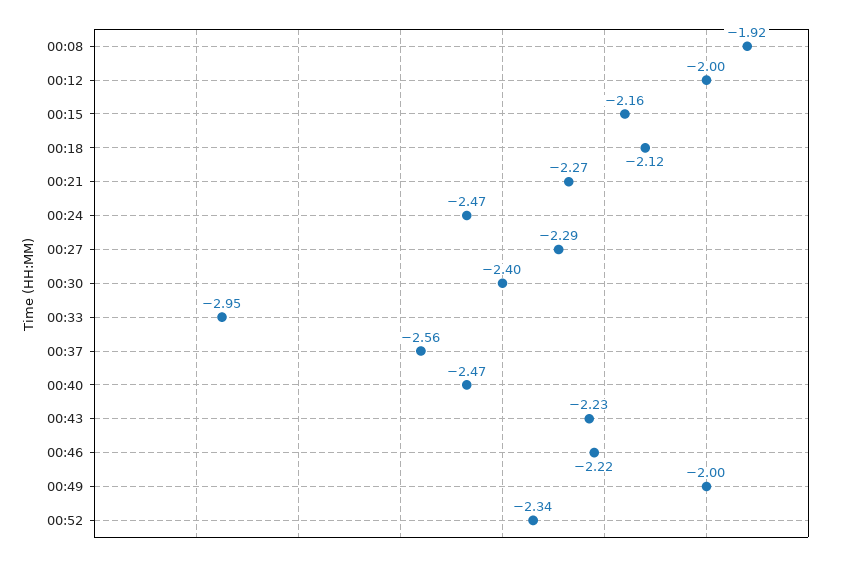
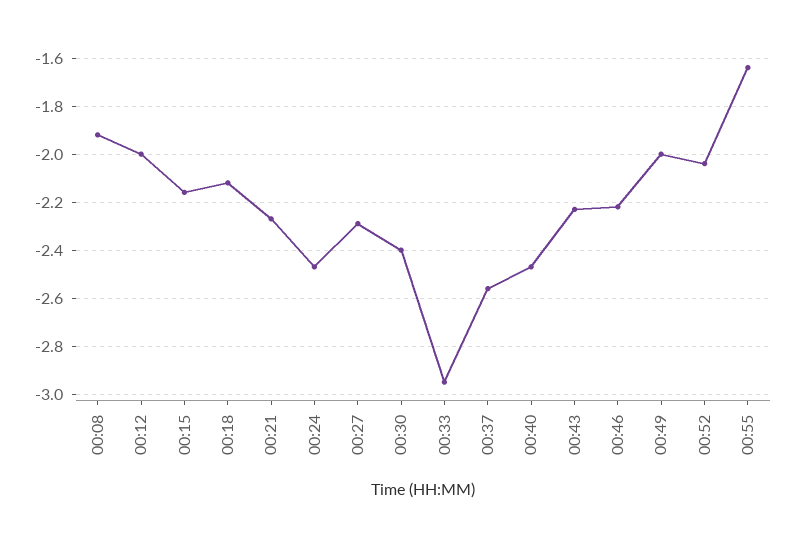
00:52: -2.34 -> -2.05
00:55: none -> -1.65

